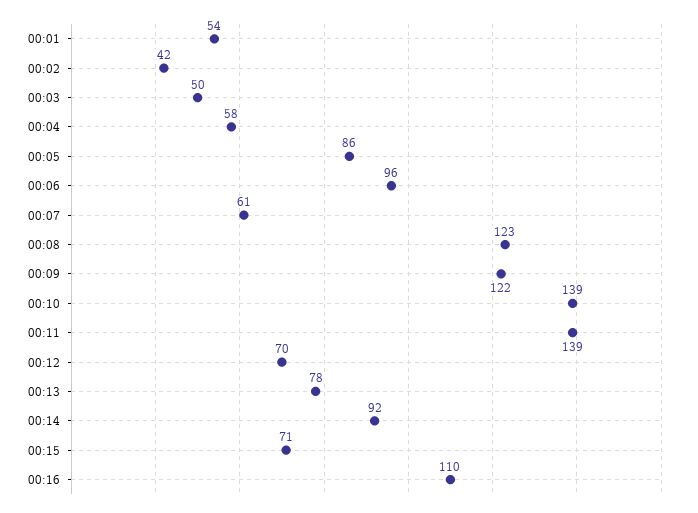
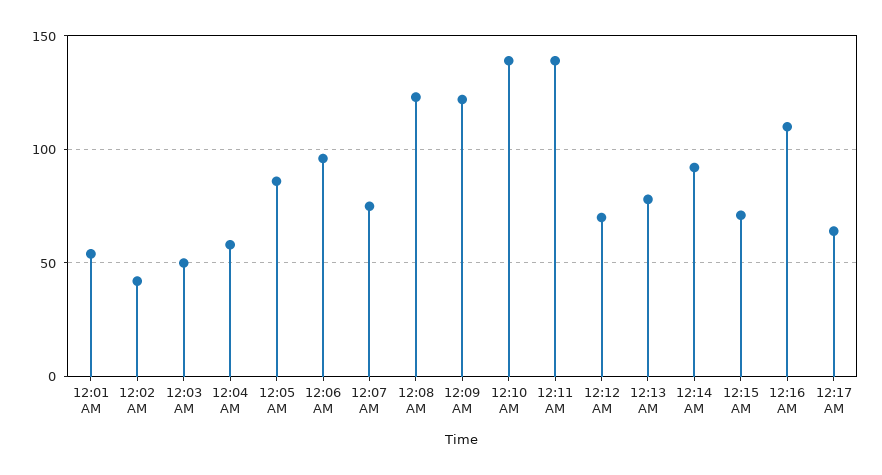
00:07: 61 -> 75
12:17 AM: none -> 65

